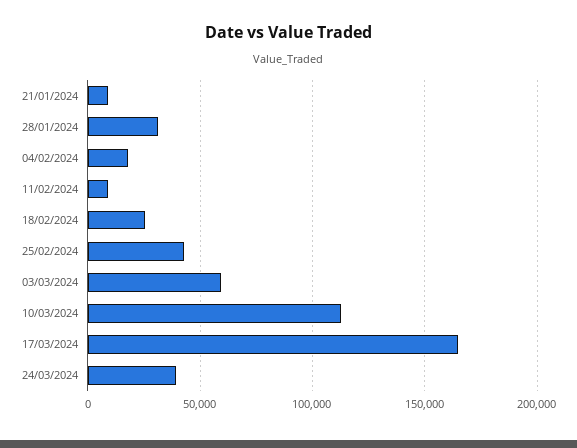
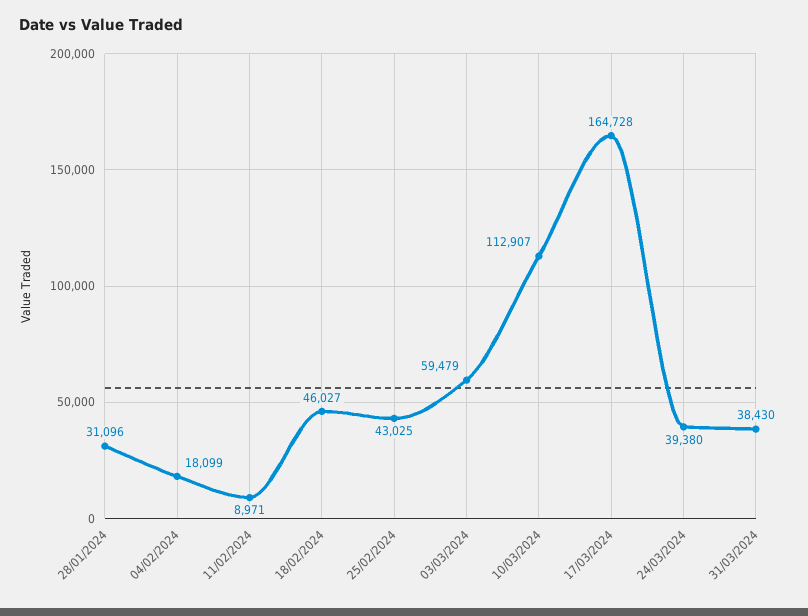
21/01/2024: 10000 -> none
18/02/2024: 25000 -> 46027
31/03/2024: none -> 38430

